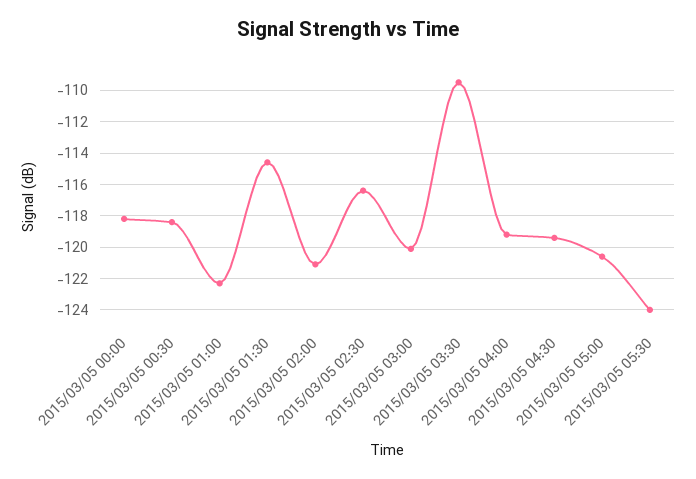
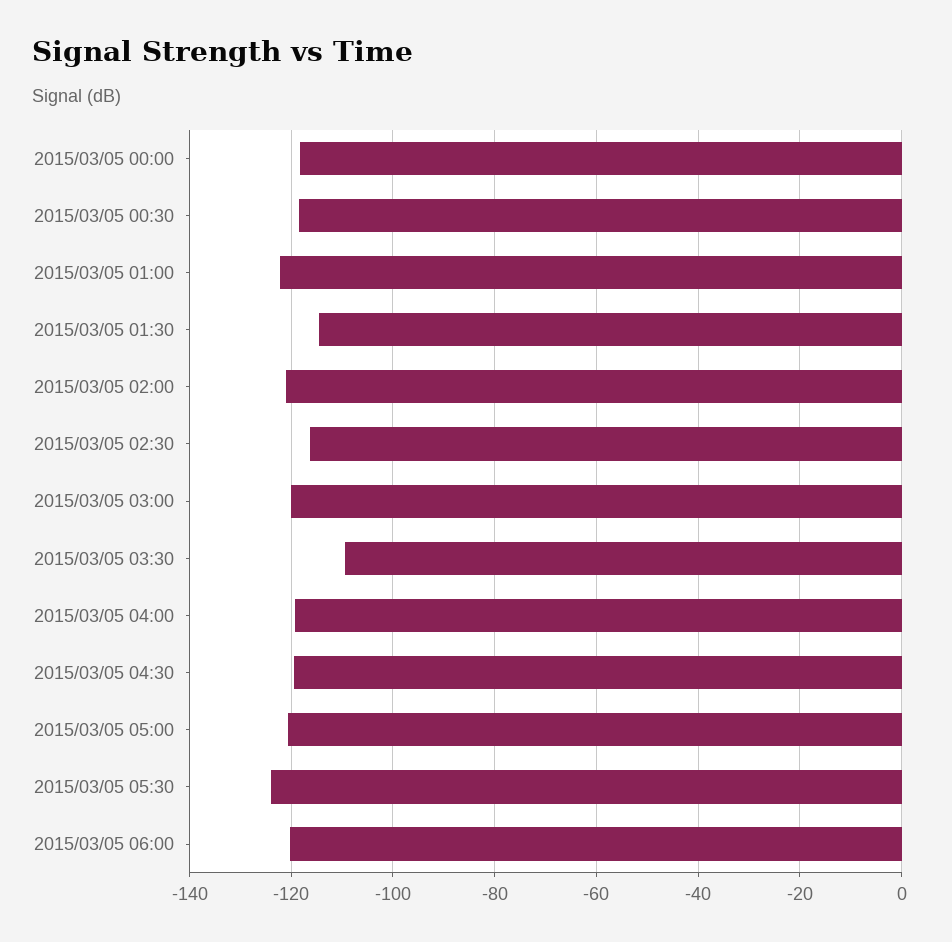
2015/03/05 06:00: none -> -120

